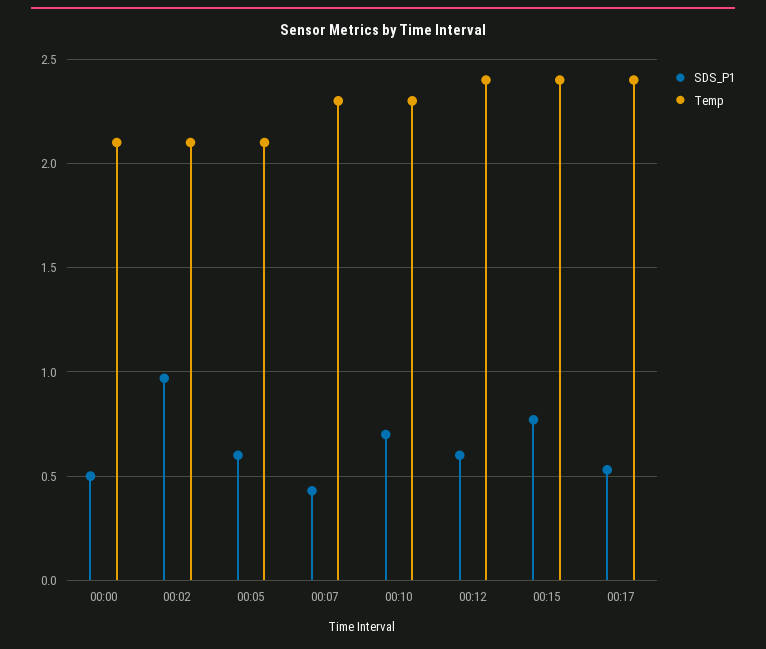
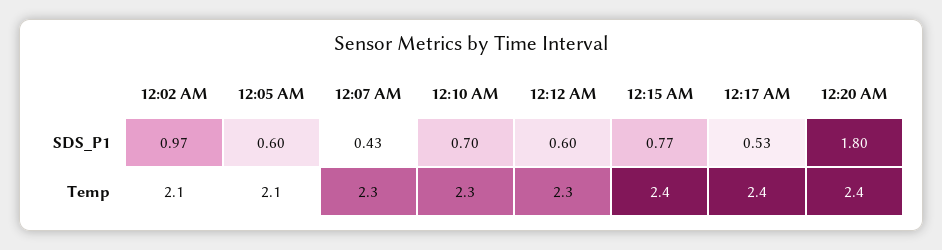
SDS_P1, 00:00: 0.5 -> none
Temp, 00:00: 2.1 -> none
Temp, 00:12: 2.4 -> 2.3
SDS_P1, 12:20 AM: none -> 1.8
Temp, 12:20 AM: none -> 2.4

